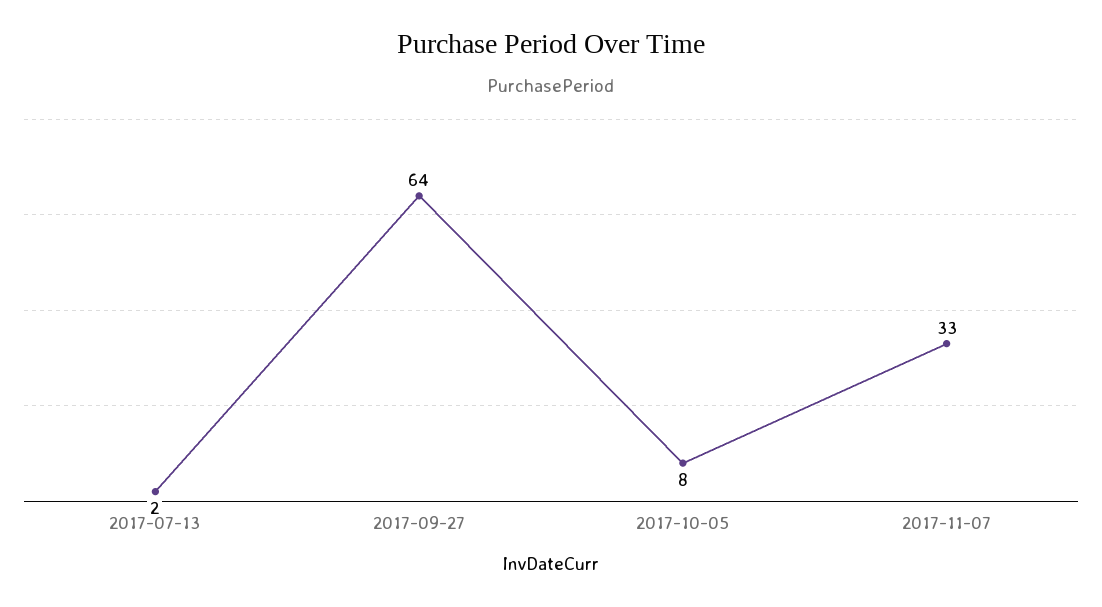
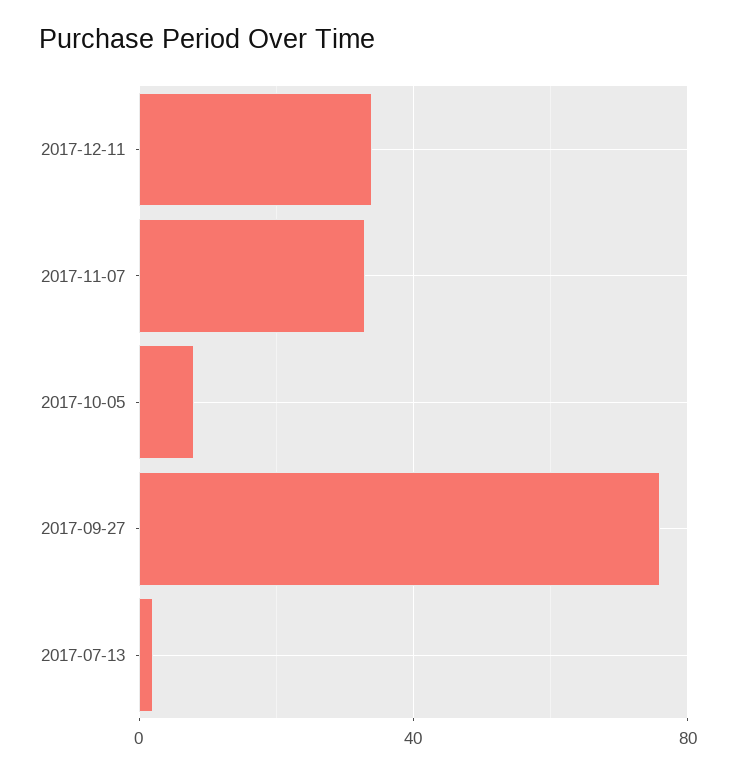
2017-09-27: 64 -> 75
2017-12-11: none -> 35

